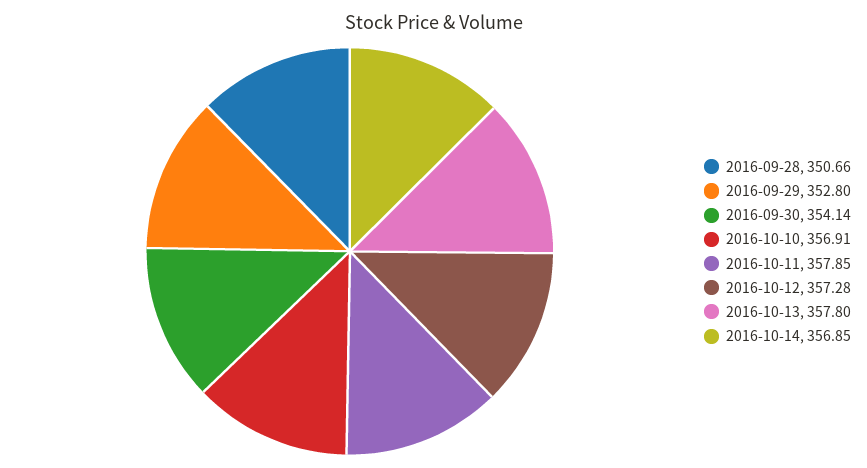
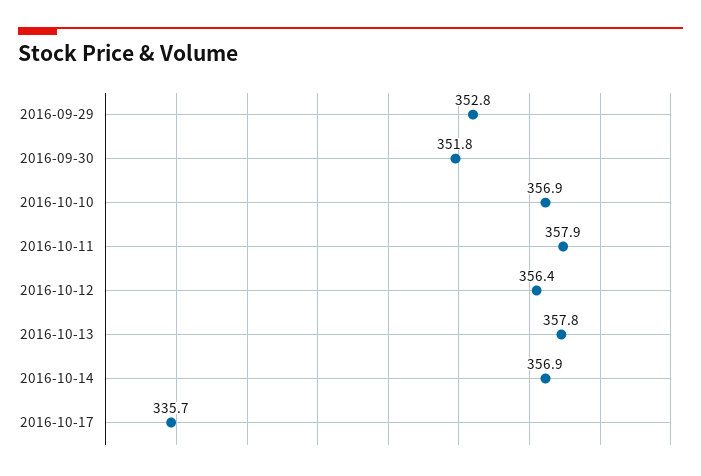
2016-09-28: 350.66 -> none
2016-09-30: 354.14 -> 351.8
2016-10-12: 357.28 -> 356.4
2016-10-17: none -> 335.7

